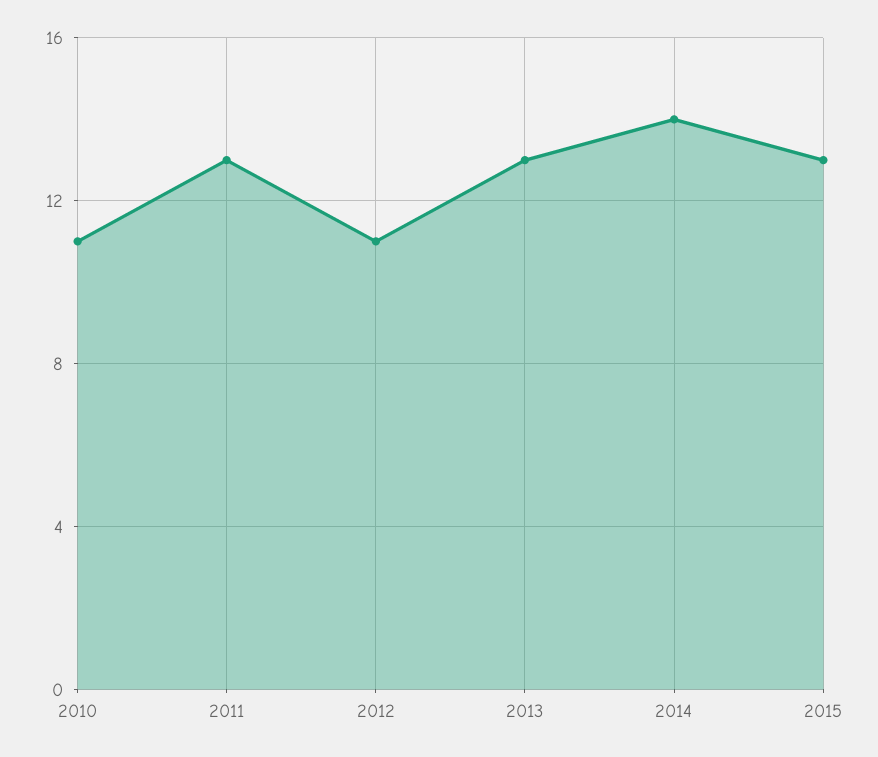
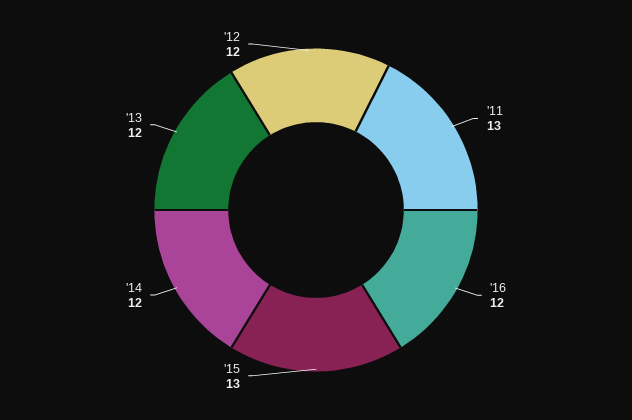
2010: 11 -> none
2012: 11 -> 12
2013: 13 -> 12
2014: 14 -> 12
'16: none -> 12

